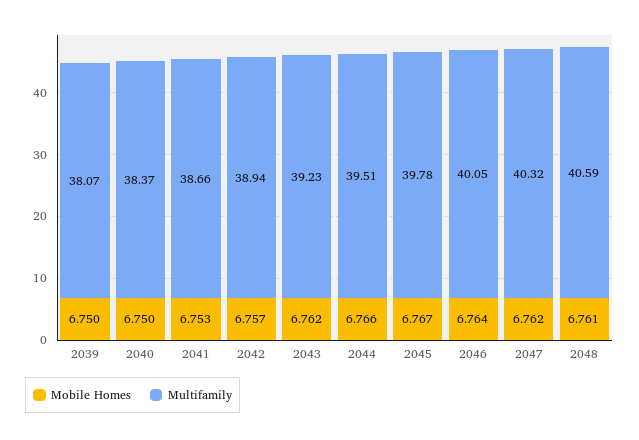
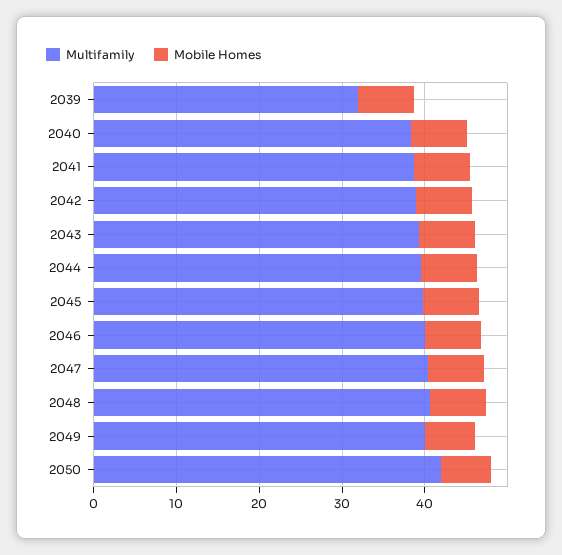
Multifamily, 2039: 38.07 -> 32
Multifamily, 2049: none -> 40
Mobile Homes, 2049: none -> 6
Multifamily, 2050: none -> 42
Mobile Homes, 2050: none -> 6

